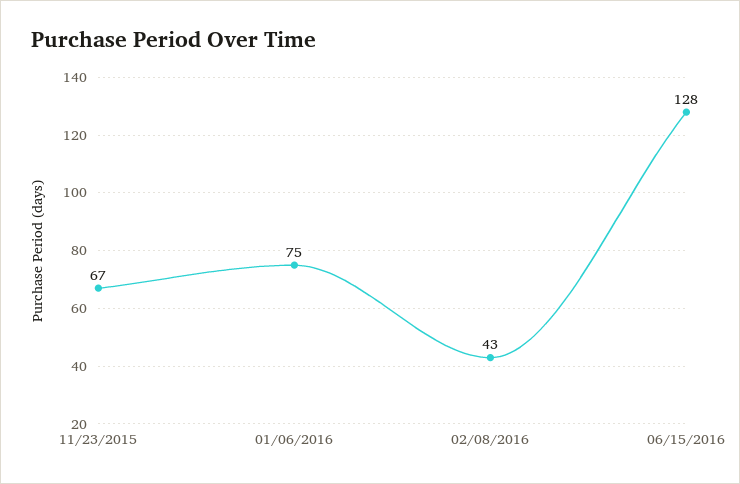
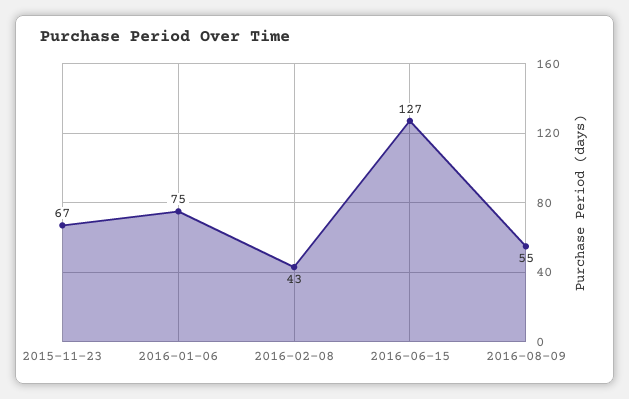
06/15/2016: 128 -> 127
2016-08-09: none -> 55

